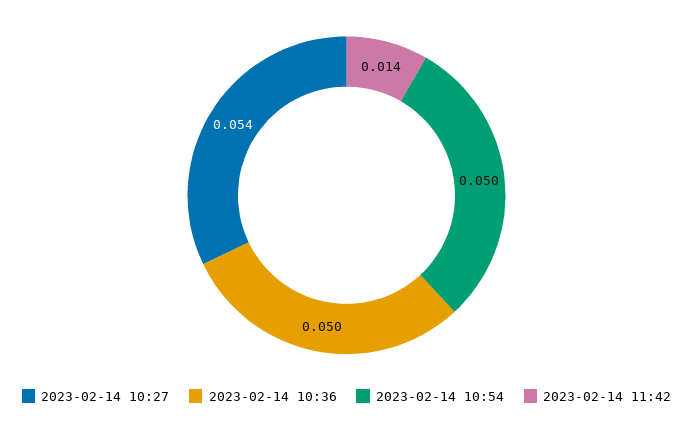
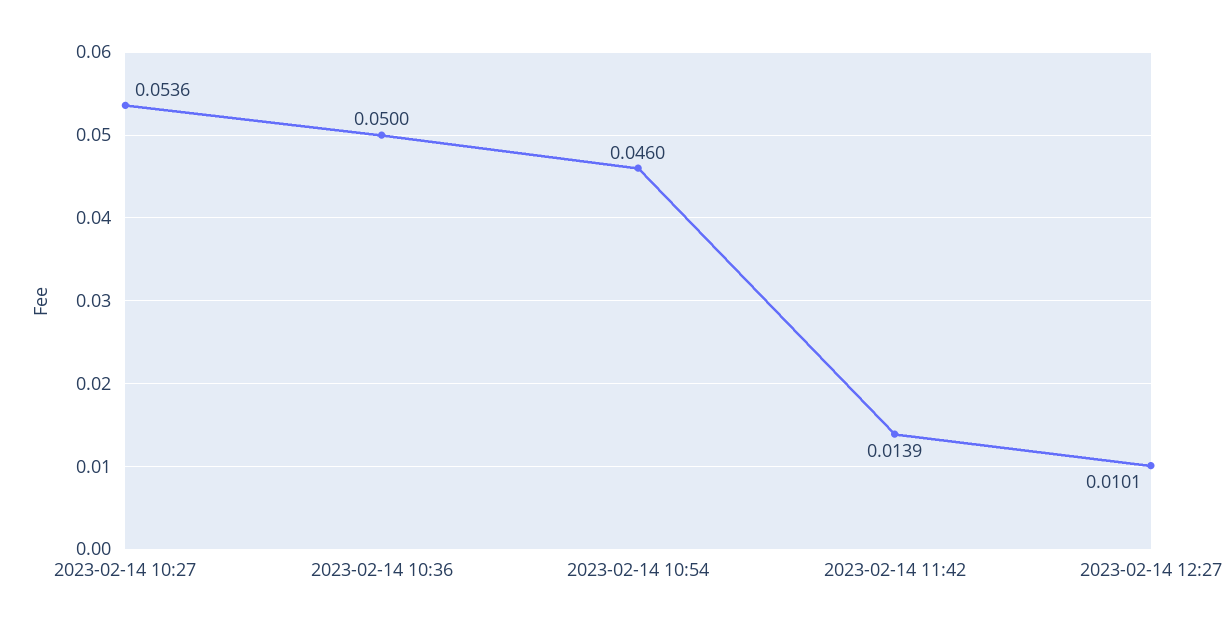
2023-02-14 10:54: 0.05 -> 0.046
2023-02-14 12:27: none -> 0.0101

